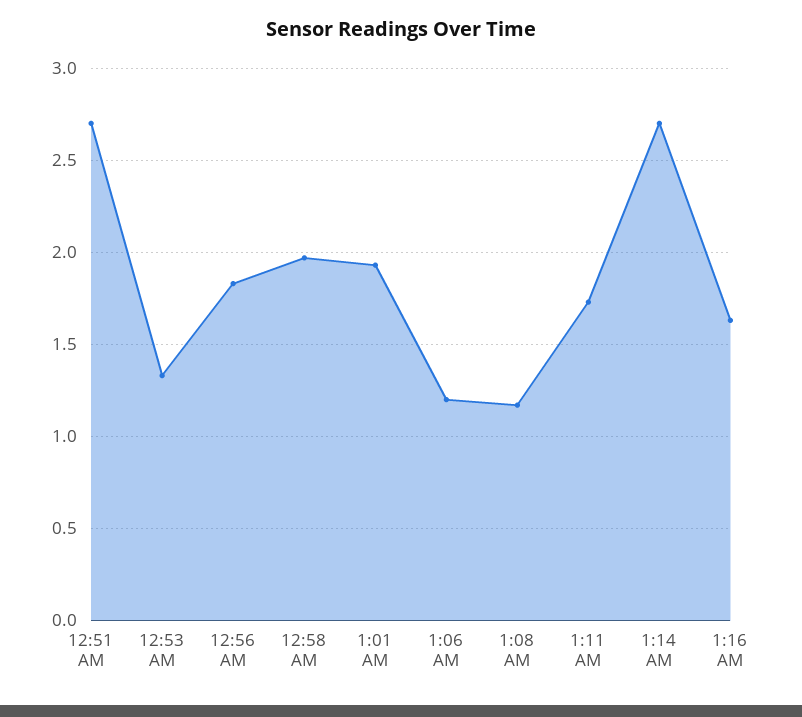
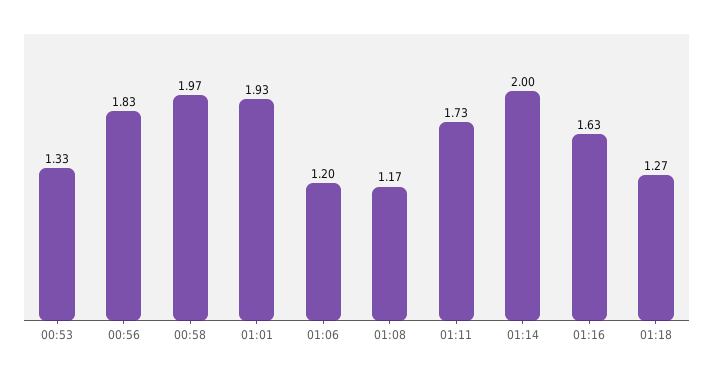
12:51 AM: 2.7 -> none
1:14 AM: 2.7 -> 2
01:18: none -> 1.27

